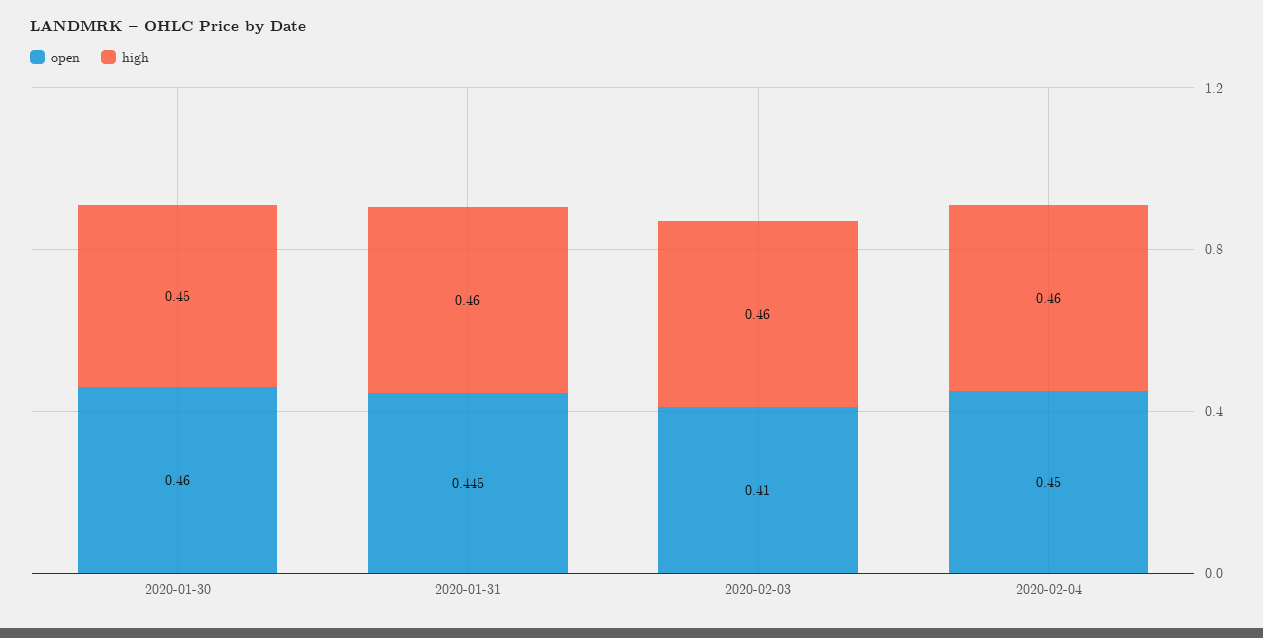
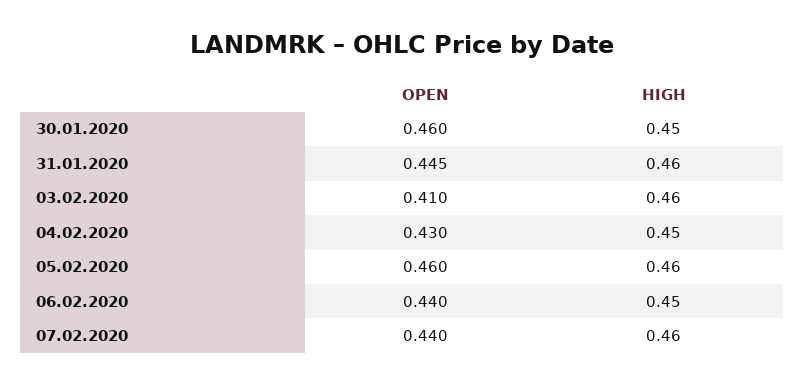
open, 2020-02-04: 0.45 -> 0.43
high, 2020-02-04: 0.46 -> 0.45
open, 05.02.2020: none -> 0.46
high, 05.02.2020: none -> 0.46
open, 06.02.2020: none -> 0.44
high, 06.02.2020: none -> 0.45
open, 07.02.2020: none -> 0.44
high, 07.02.2020: none -> 0.46

